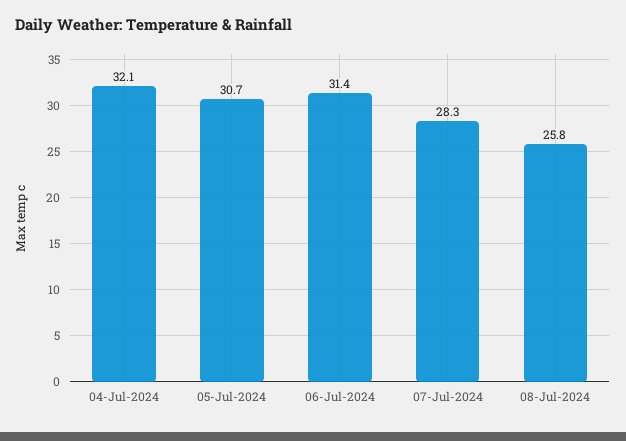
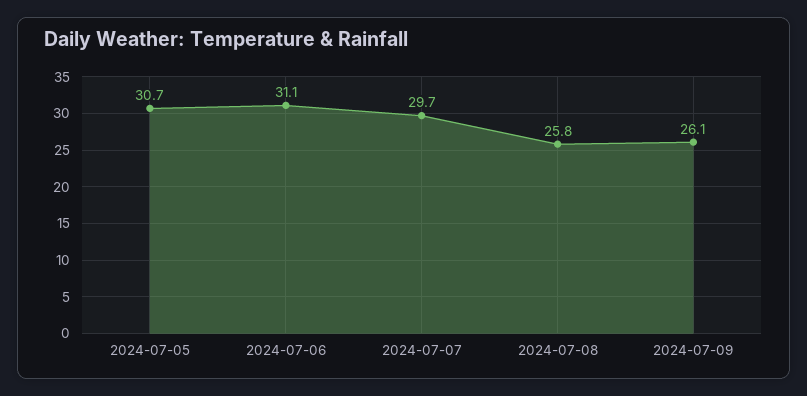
04-Jul-2024: 32.1 -> none
06-Jul-2024: 31.4 -> 31.1
07-Jul-2024: 28.3 -> 29.7
2024-07-09: none -> 26.1

